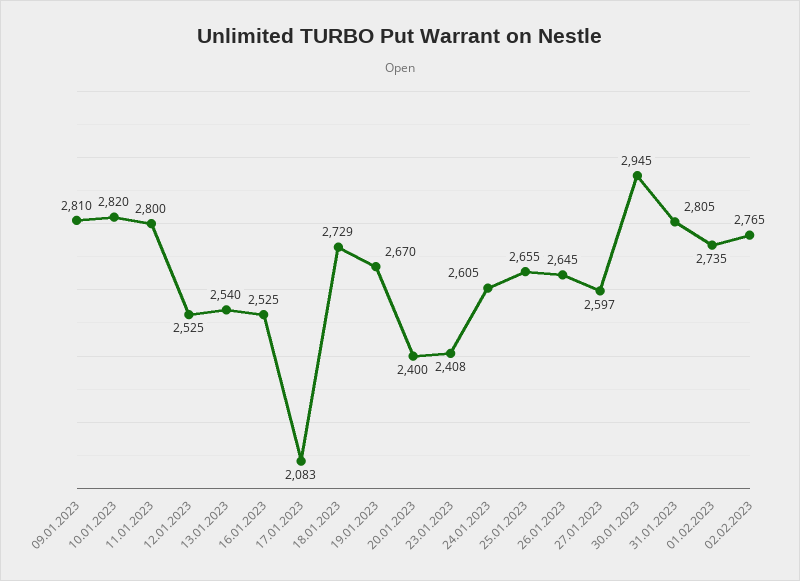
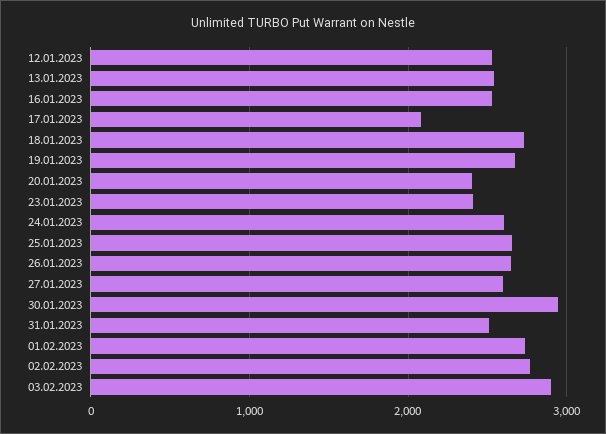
09.01.2023: 2810 -> none
10.01.2023: 2820 -> none
11.01.2023: 2800 -> none
31.01.2023: 2805 -> 2500
03.02.2023: none -> 2900

